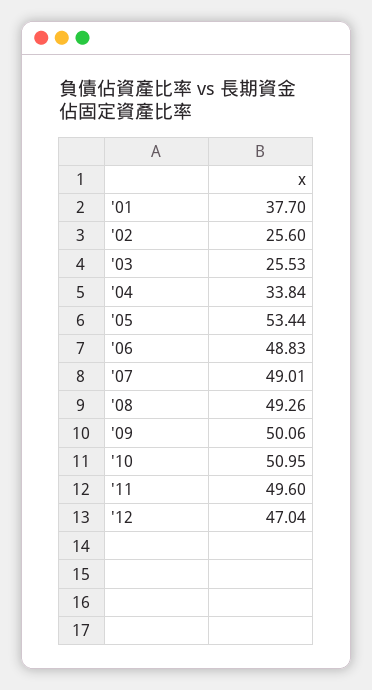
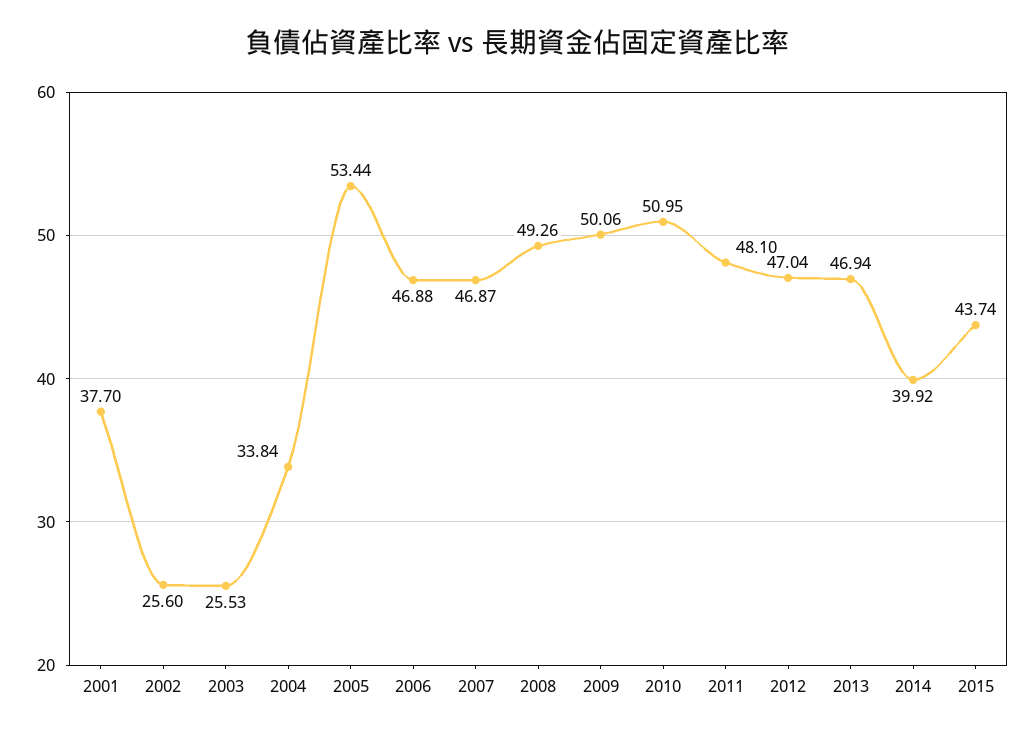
'06: 48.83 -> 46.88
'07: 49.01 -> 46.87
'11: 49.6 -> 48.1
2013: none -> 46.94
2014: none -> 39.92
2015: none -> 43.74

